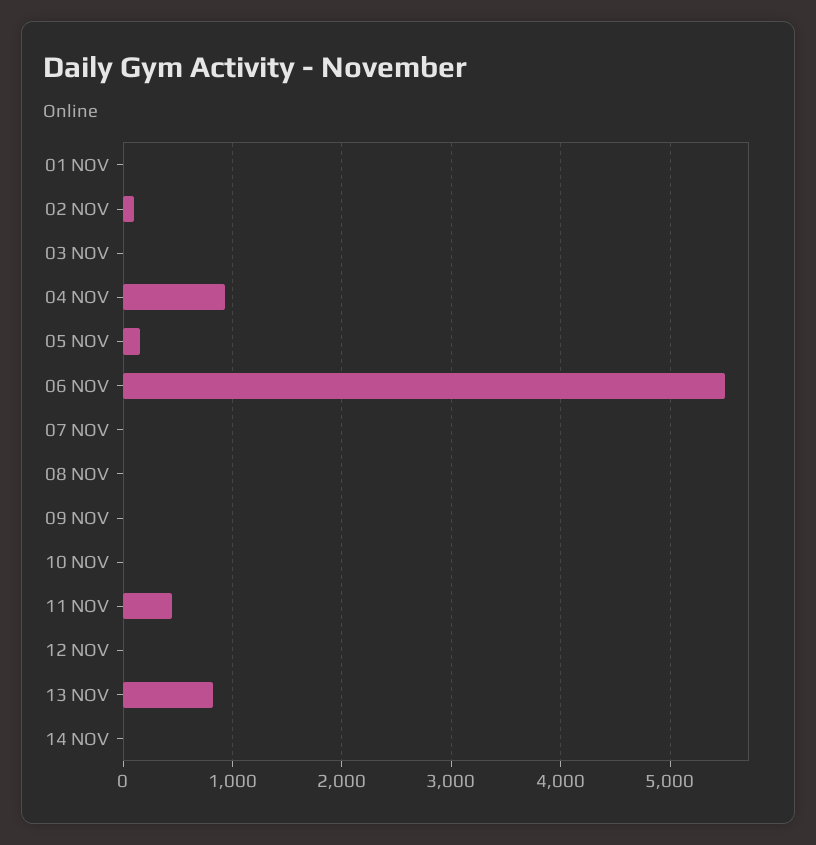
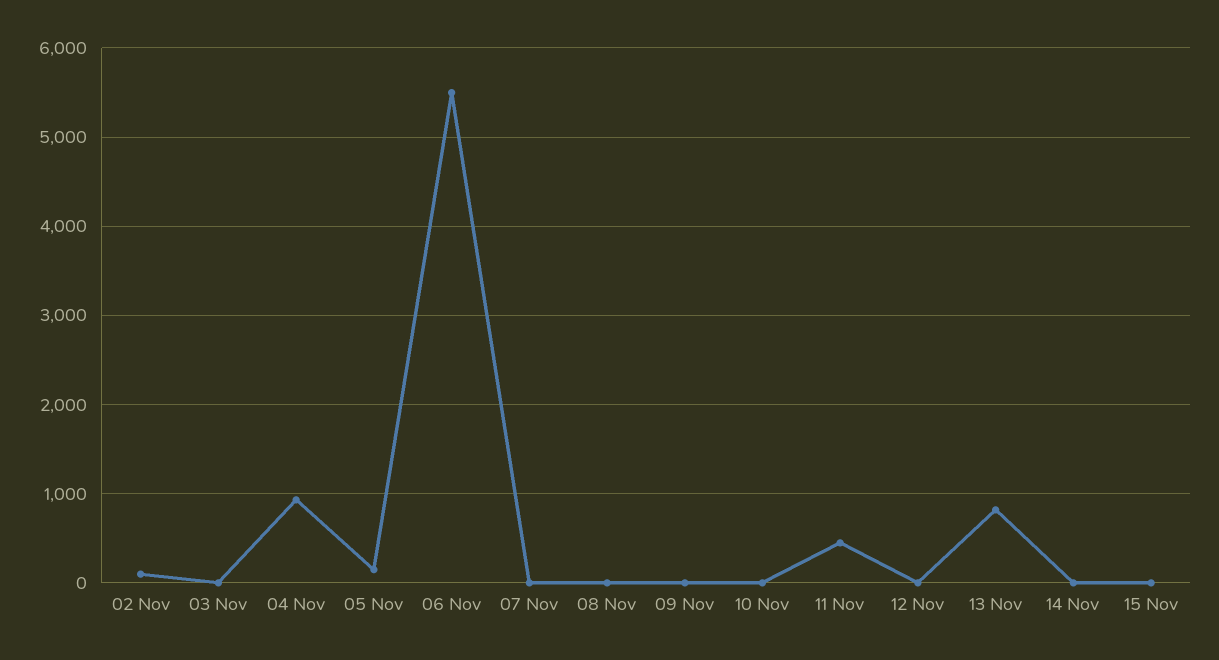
01 NOV: 0 -> none
15 Nov: none -> 0

